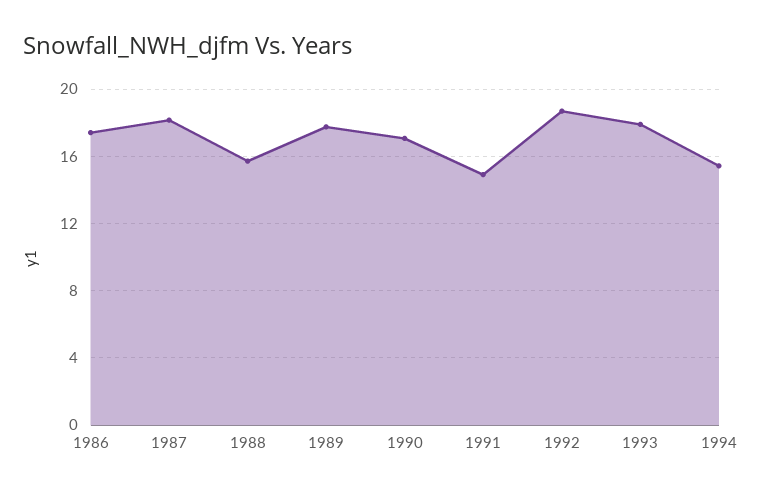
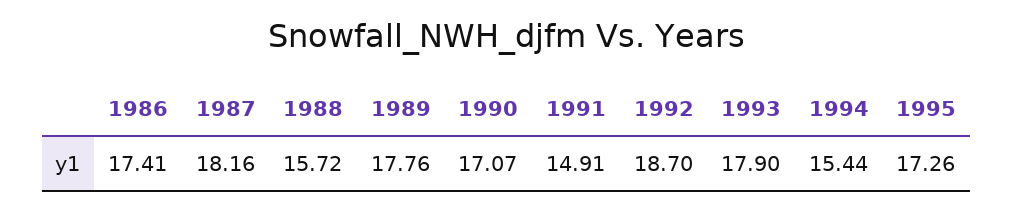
1995: none -> 17.26

